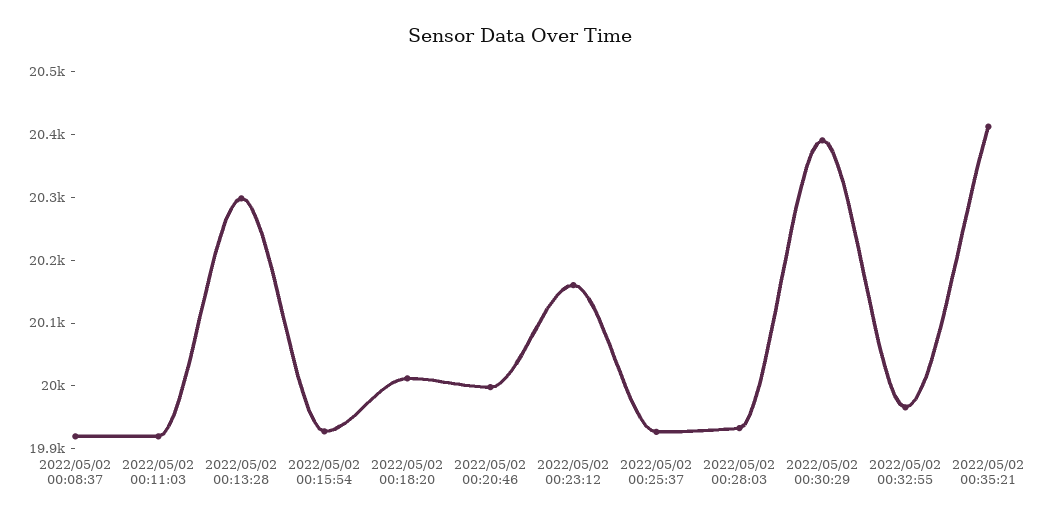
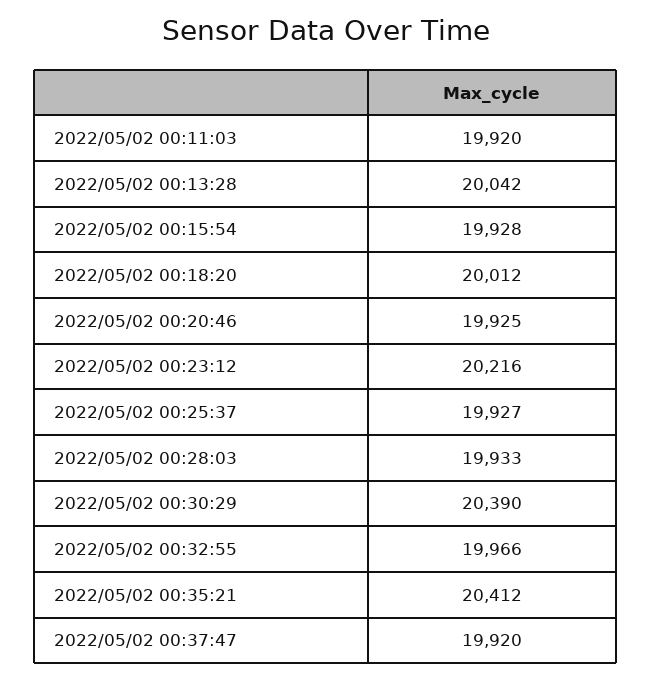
2022/05/02 00:08:37: 19920 -> none
2022/05/02 00:13:28: 20300 -> 20042
2022/05/02 00:20:46: 20000 -> 19925
2022/05/02 00:23:12: 20160 -> 20216
2022/05/02 00:37:47: none -> 19920

